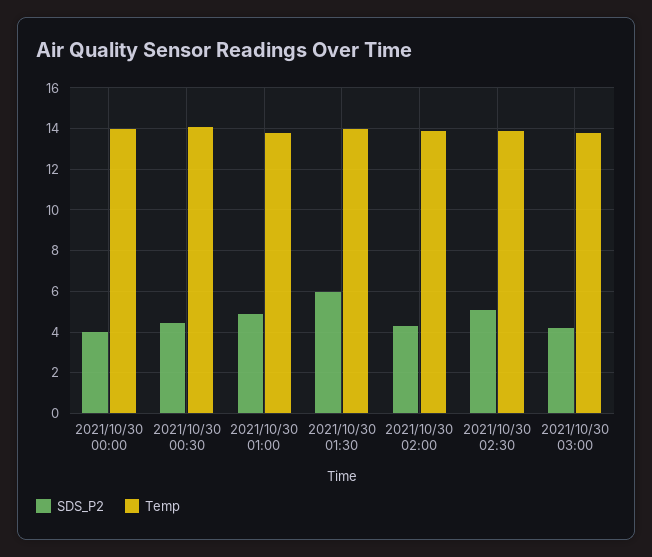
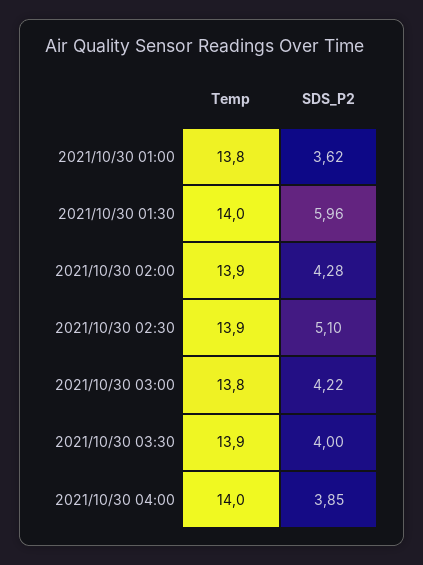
SDS_P2, 2021/10/30 00:00: 4 -> none
Temp, 2021/10/30 00:00: 14 -> none
SDS_P2, 2021/10/30 00:30: 4.5 -> none
Temp, 2021/10/30 00:30: 14 -> none
SDS_P2, 2021/10/30 01:00: 5 -> 3.62
Temp, 2021/10/30 03:30: none -> 13.9
SDS_P2, 2021/10/30 03:30: none -> 4
Temp, 2021/10/30 04:00: none -> 14
SDS_P2, 2021/10/30 04:00: none -> 3.85

